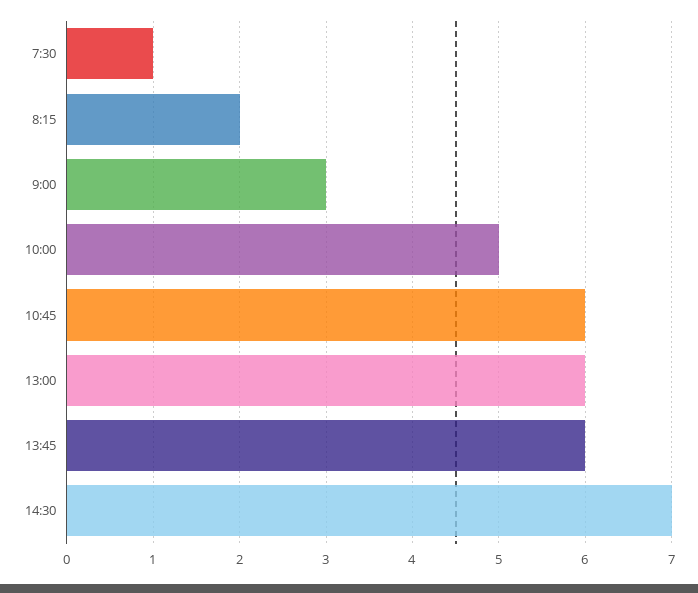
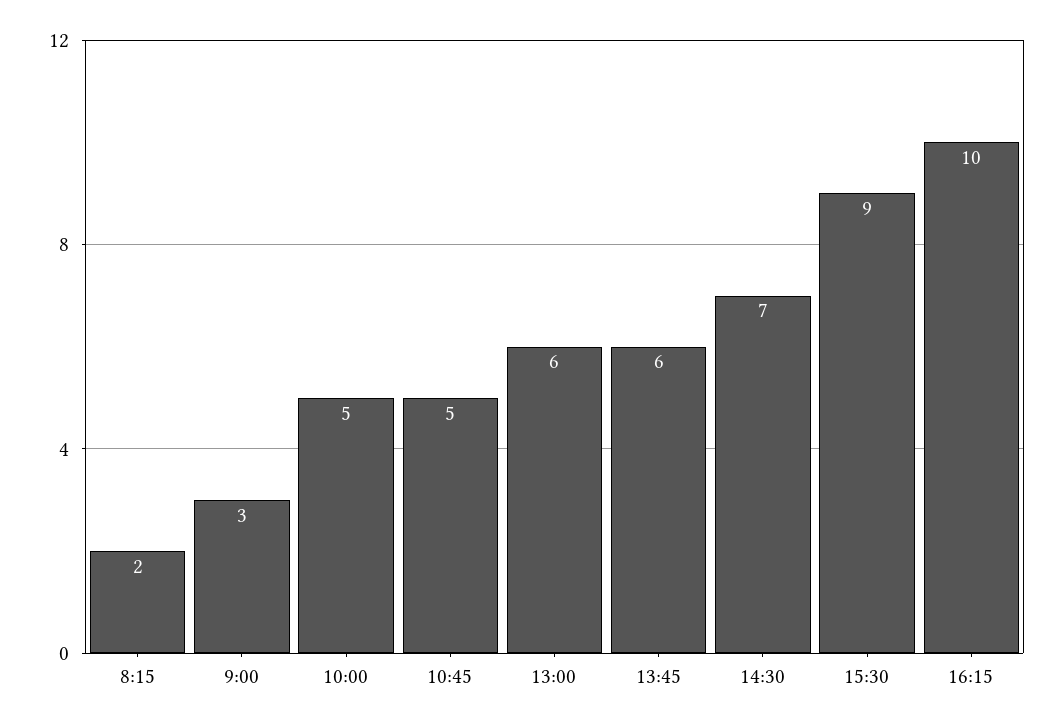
7:30: 1 -> none
10:45: 6 -> 5
15:30: none -> 9
16:15: none -> 10

